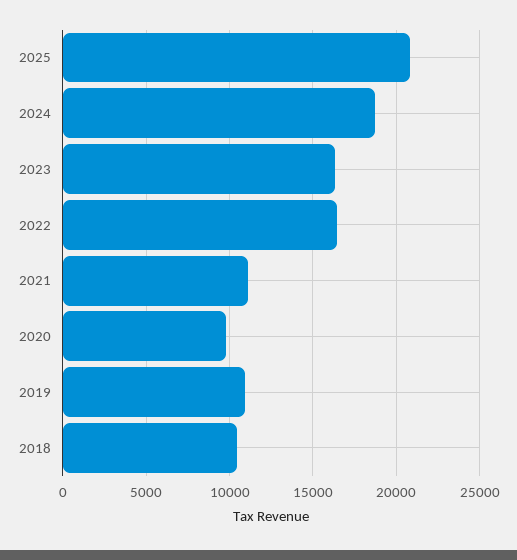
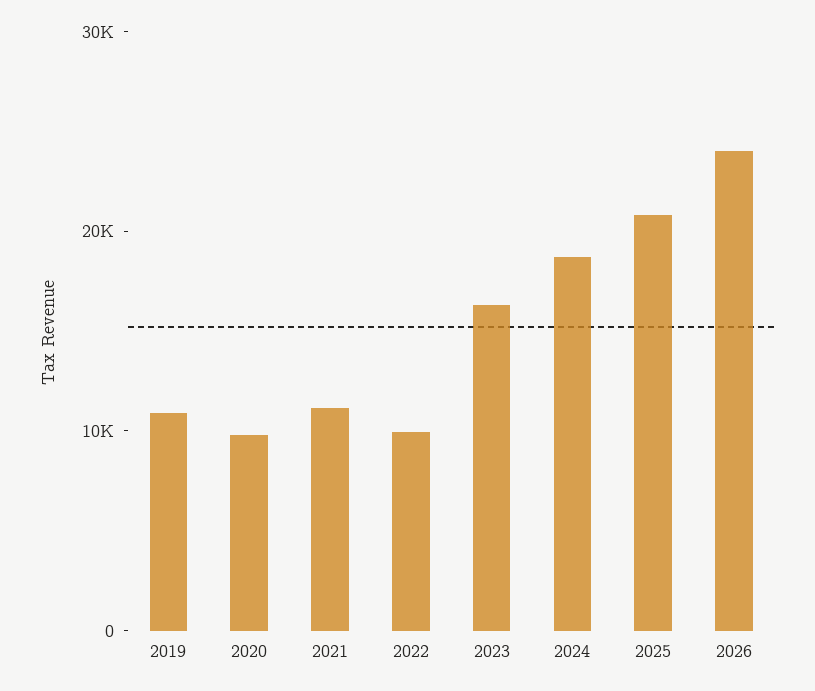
2022: 16500 -> 10000
2018: 10500 -> none
2026: none -> 24000

